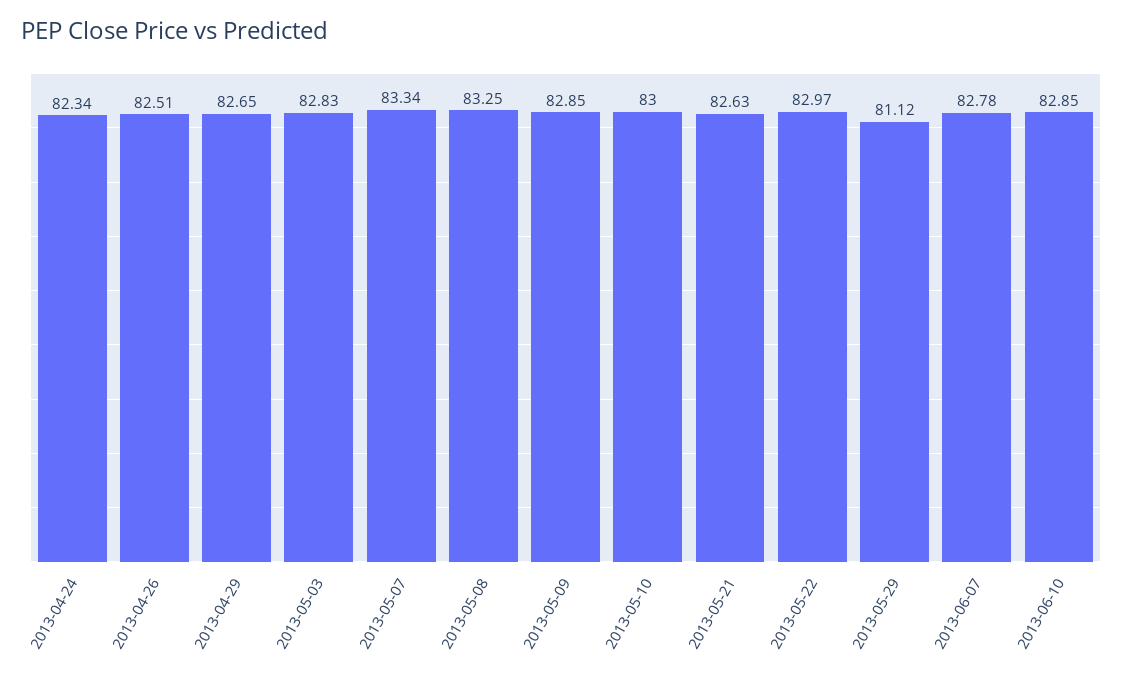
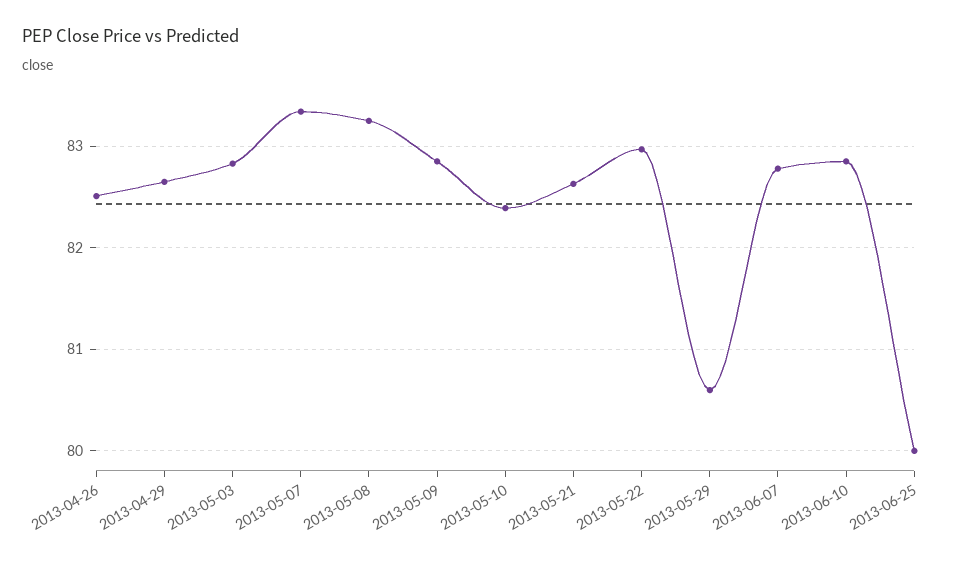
2013-04-24: 82.34 -> none
2013-05-10: 83 -> 82.4
2013-05-29: 81.12 -> 80.6
2013-06-25: none -> 80

